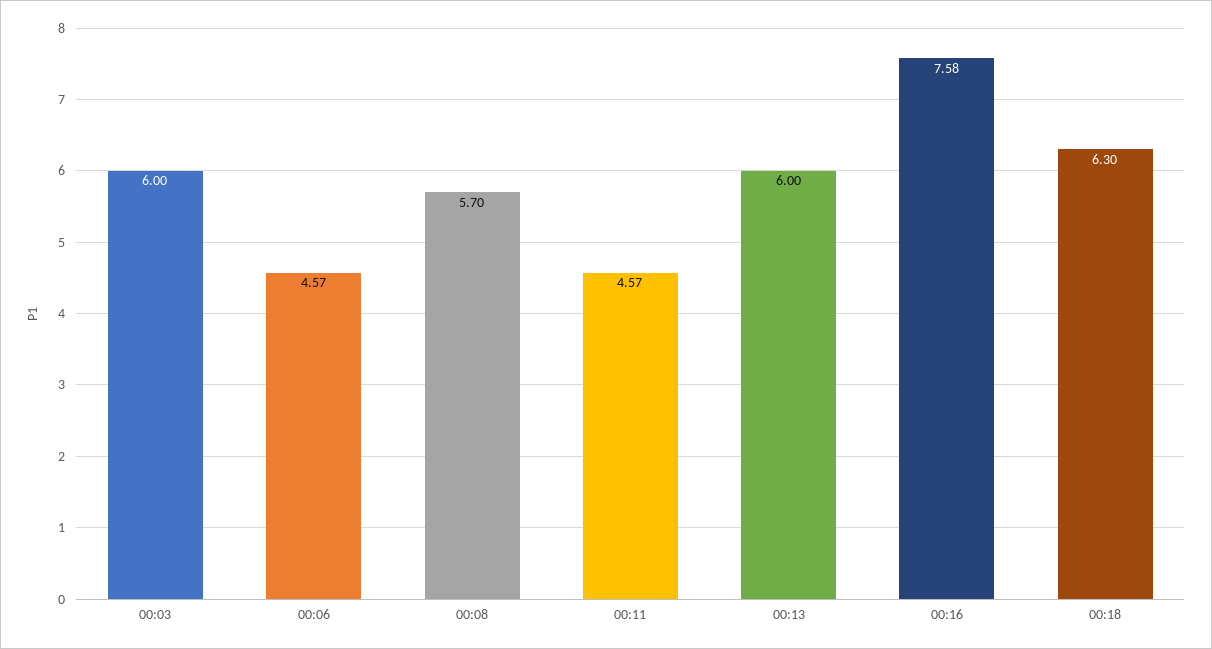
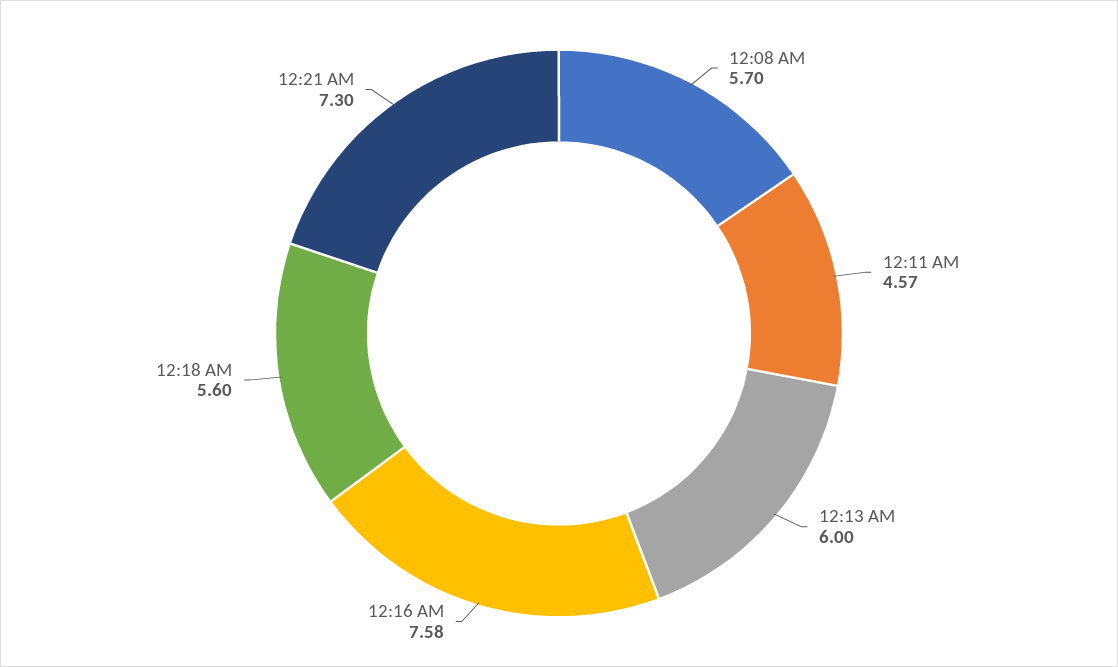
00:03: 6 -> none
00:06: 4.57 -> none
00:18: 6.3 -> 5.6
12:21 AM: none -> 7.3

